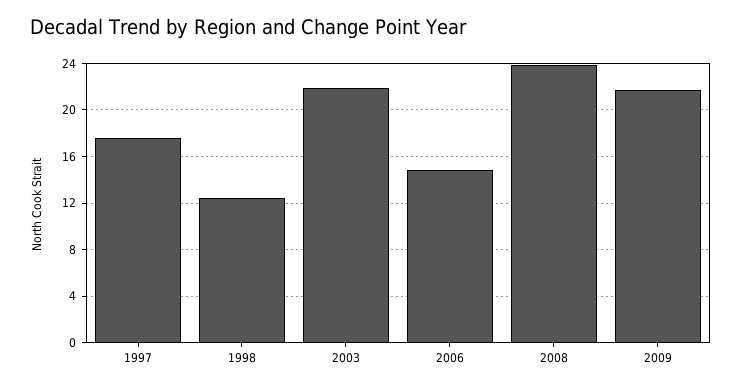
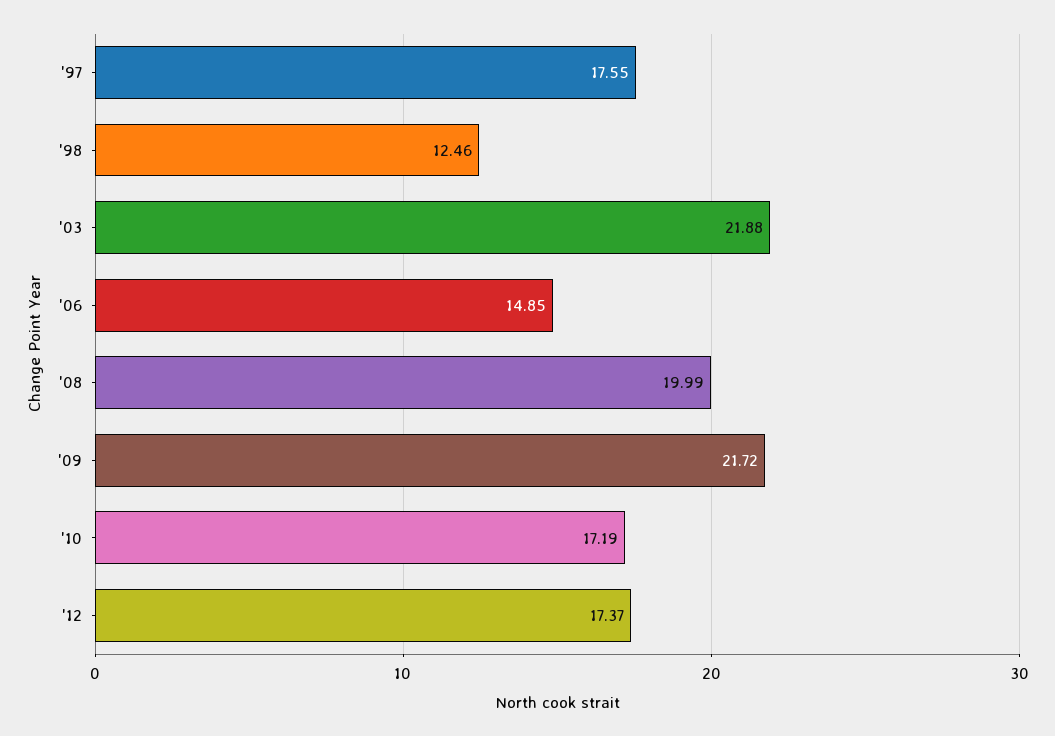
2008: 24 -> 19.99
'10: none -> 17.19
'12: none -> 17.37

